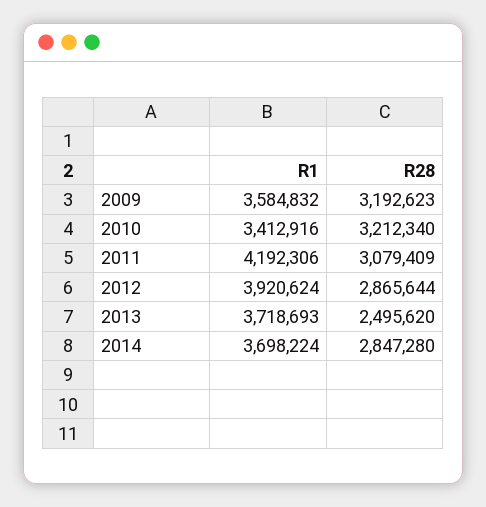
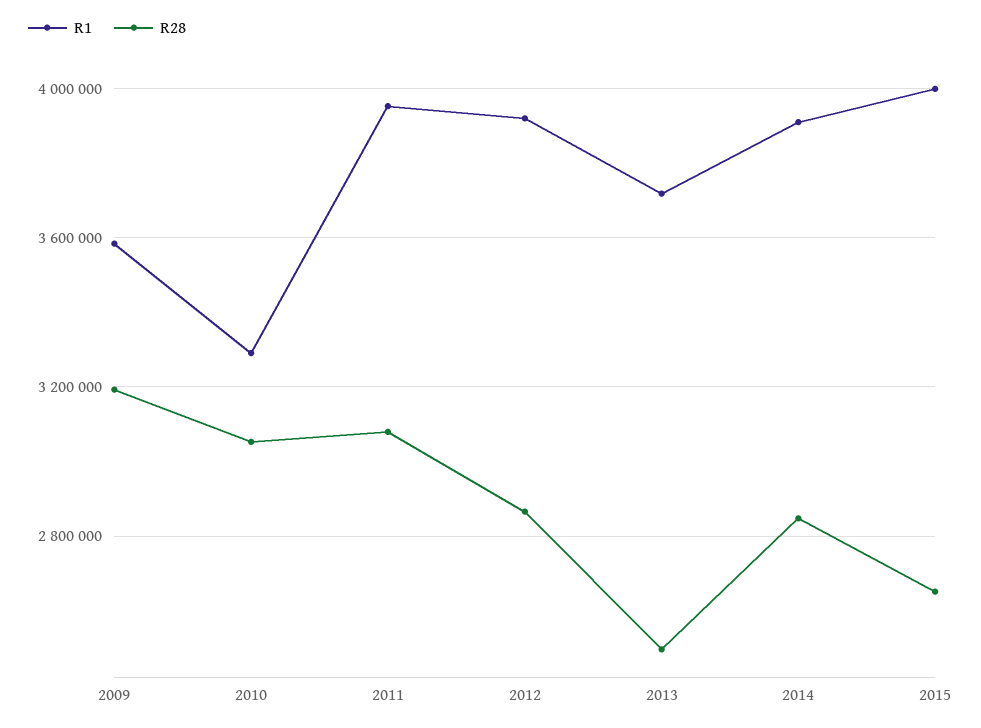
R1, 2010: 3412916 -> 3300000
R28, 2010: 3212340 -> 3050000
R1, 2011: 4192306 -> 3950000
R1, 2014: 3698224 -> 3900000
R1, 2015: none -> 4000000
R28, 2015: none -> 2650000

